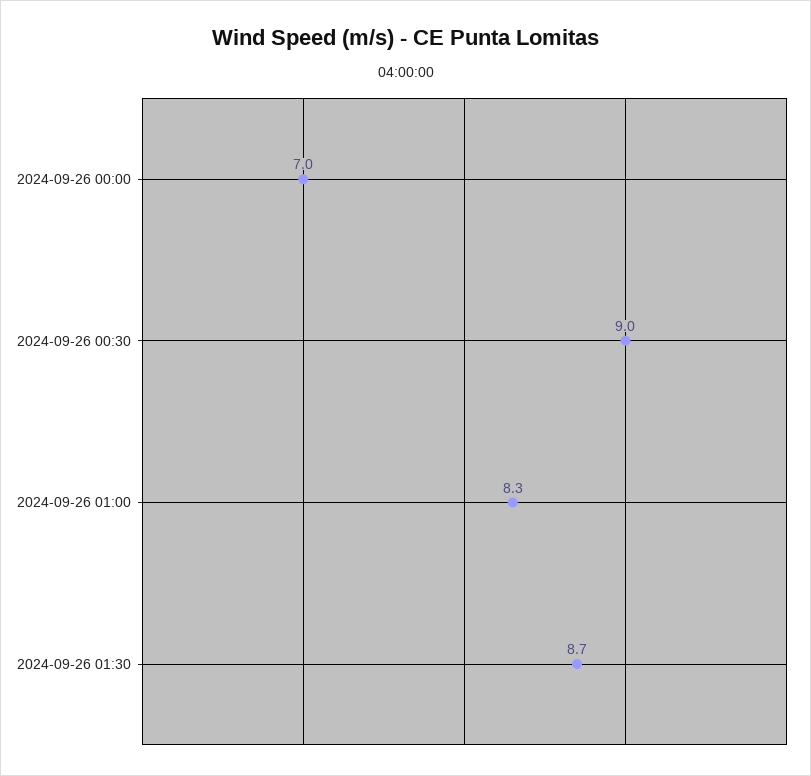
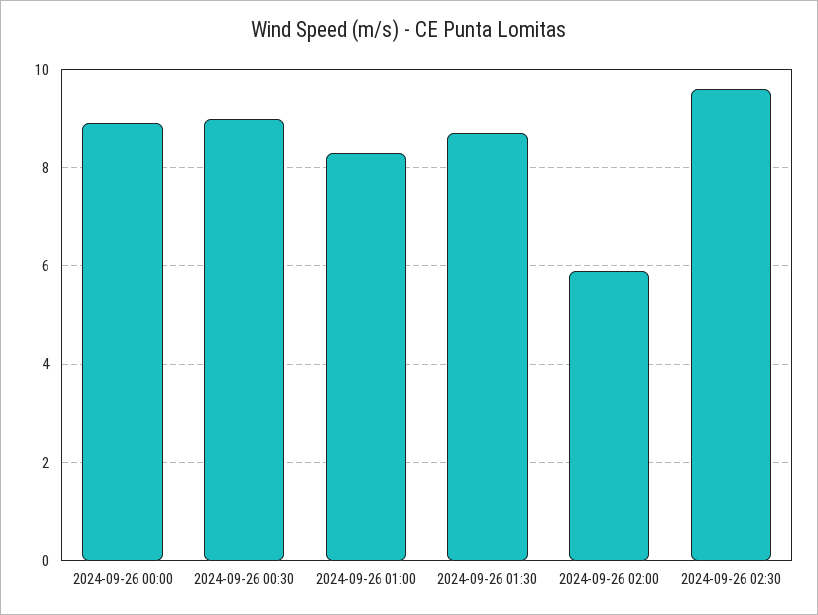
2024-09-26 00:00: 7 -> 9
2024-09-26 02:00: none -> 6
2024-09-26 02:30: none -> 9.5

